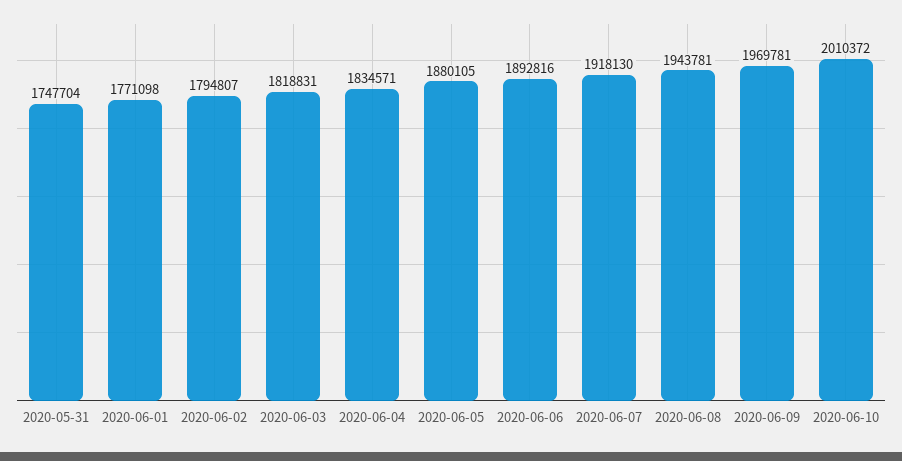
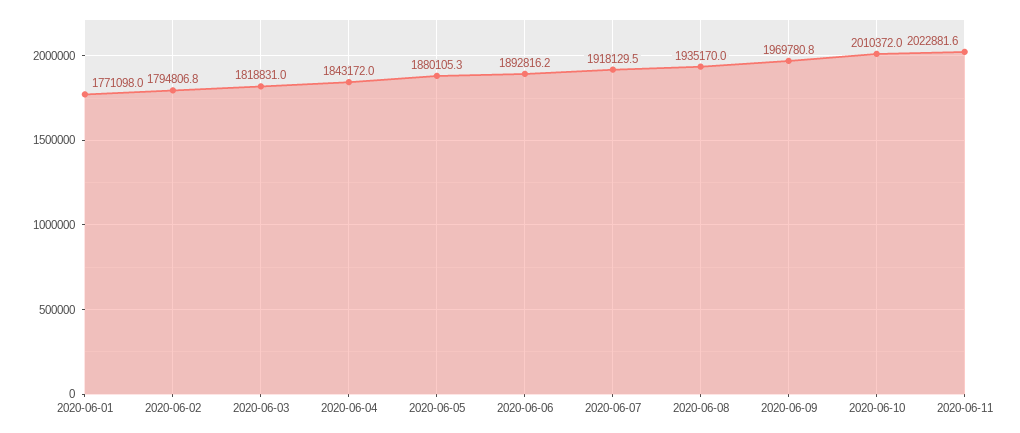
2020-05-31: 1747704 -> none
2020-06-04: 1834571 -> 1843172
2020-06-08: 1943781 -> 1935170
2020-06-11: none -> 2022881.6

